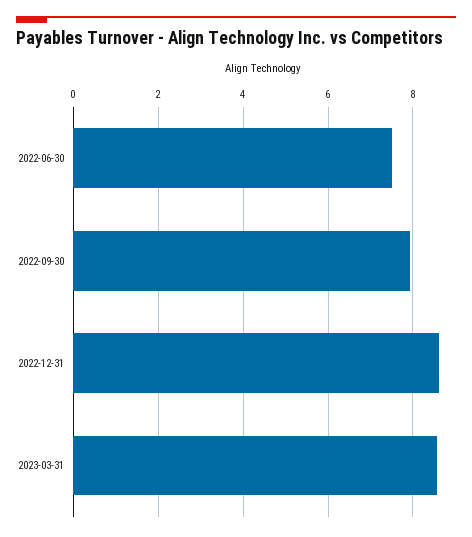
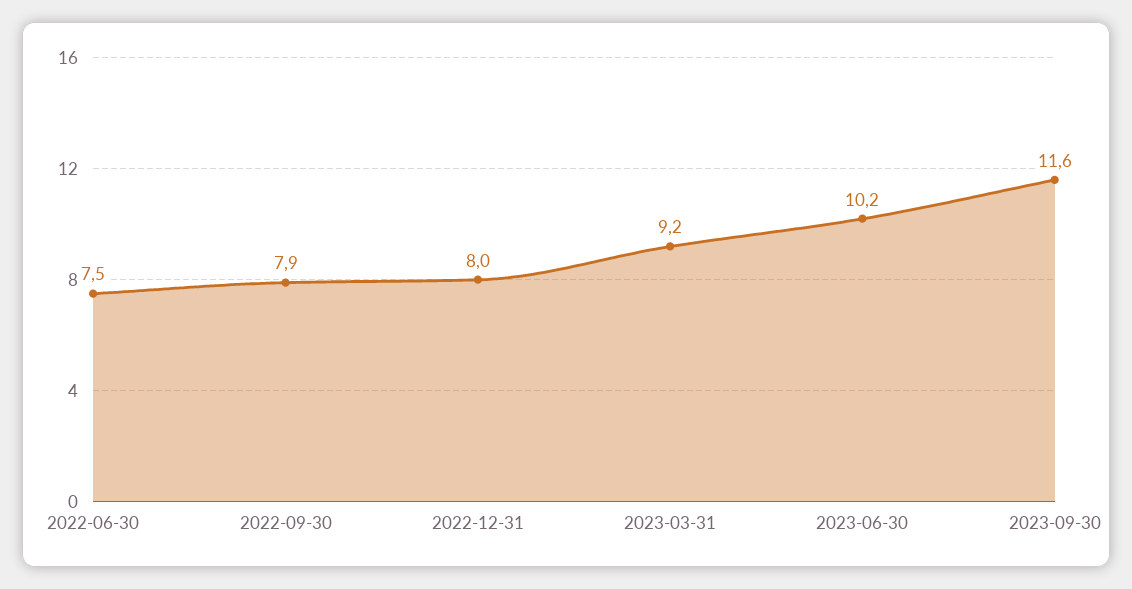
2022-12-31: 8.6 -> 8
2023-03-31: 8.6 -> 9.2
2023-06-30: none -> 10.2
2023-09-30: none -> 11.6

